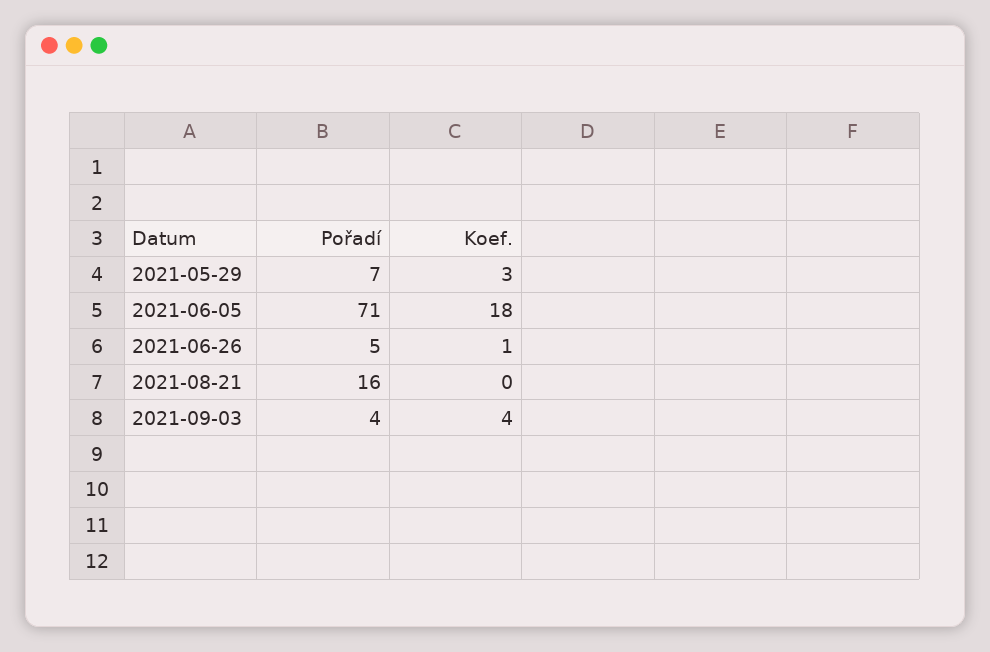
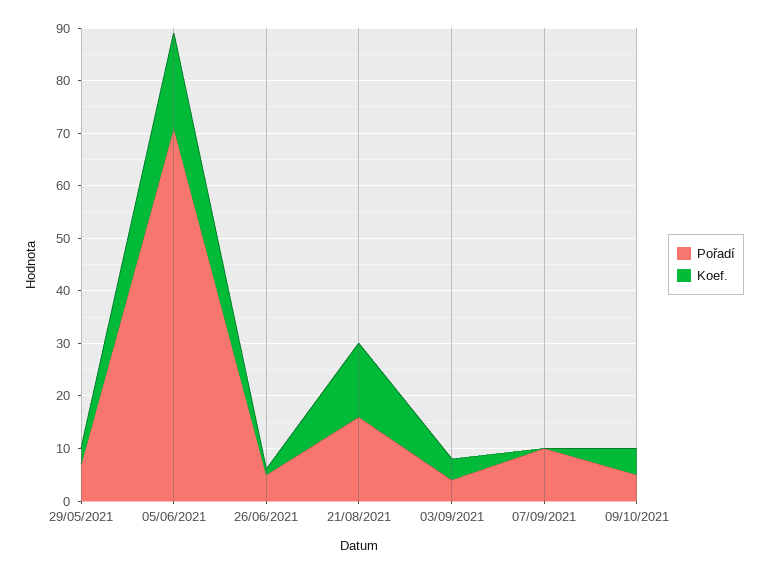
Koef., 2021-08-21: 0 -> 15
Pořadí, 07/09/2021: none -> 10
Koef., 07/09/2021: none -> 0
Pořadí, 09/10/2021: none -> 5
Koef., 09/10/2021: none -> 5

